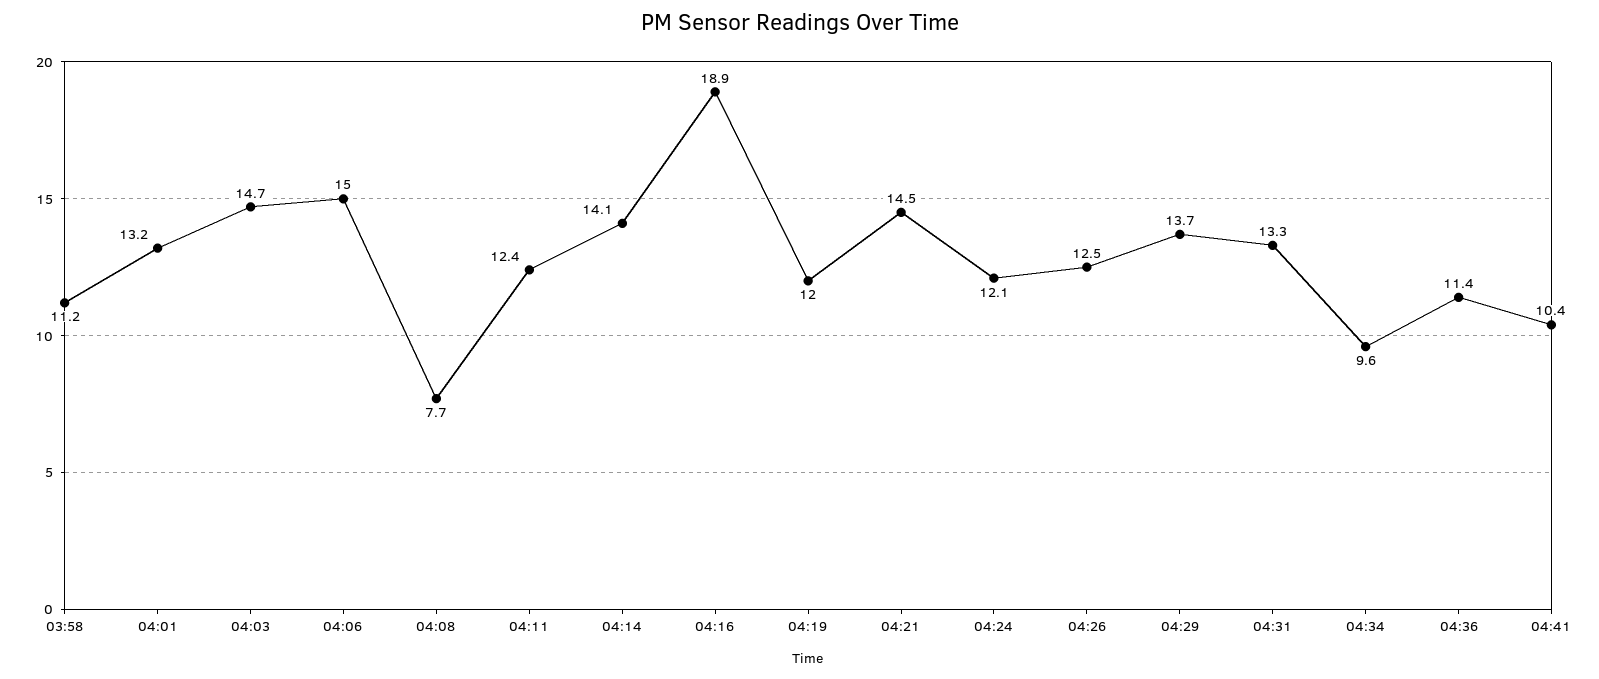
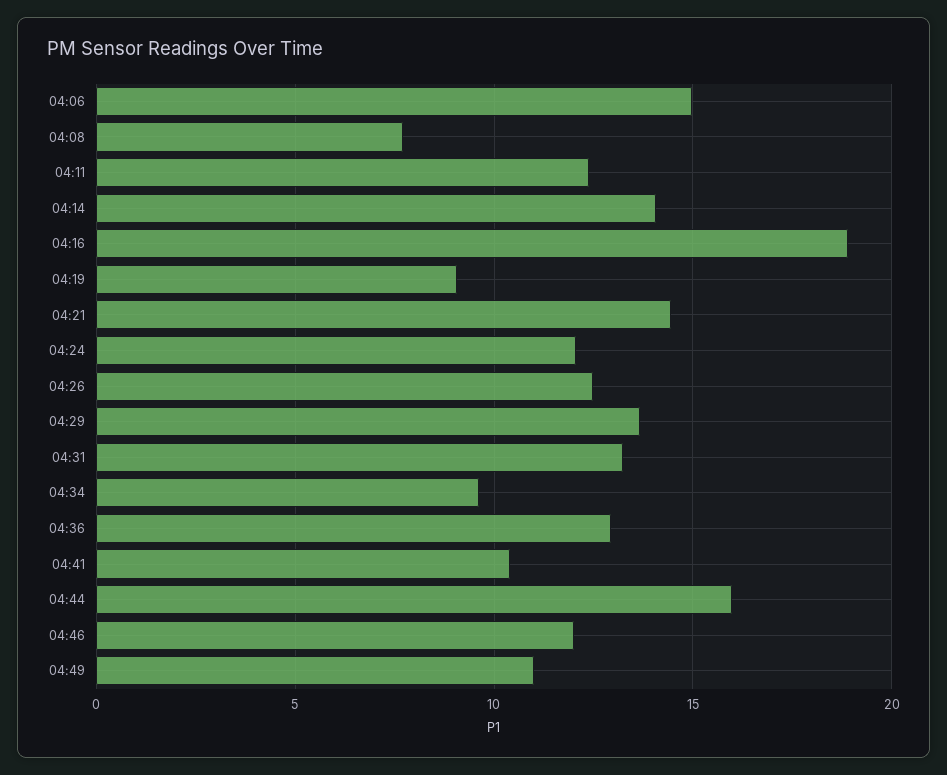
03:58: 11.2 -> none
04:01: 13.2 -> none
04:03: 14.7 -> none
04:19: 12 -> 9
04:36: 11.4 -> 13
04:44: none -> 16
04:46: none -> 12
04:49: none -> 11

